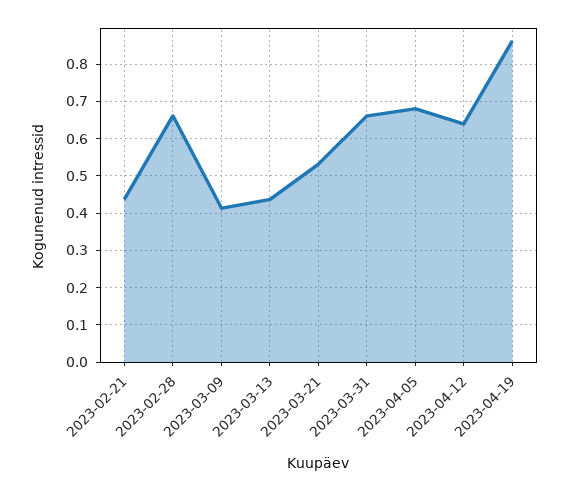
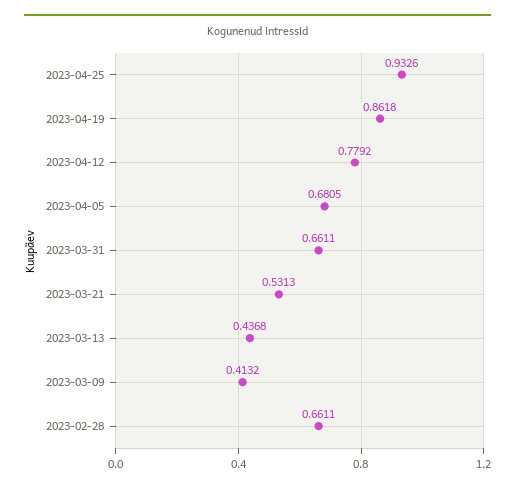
2023-02-21: 0.44 -> none
2023-04-12: 0.64 -> 0.7792
2023-04-25: none -> 0.9326

